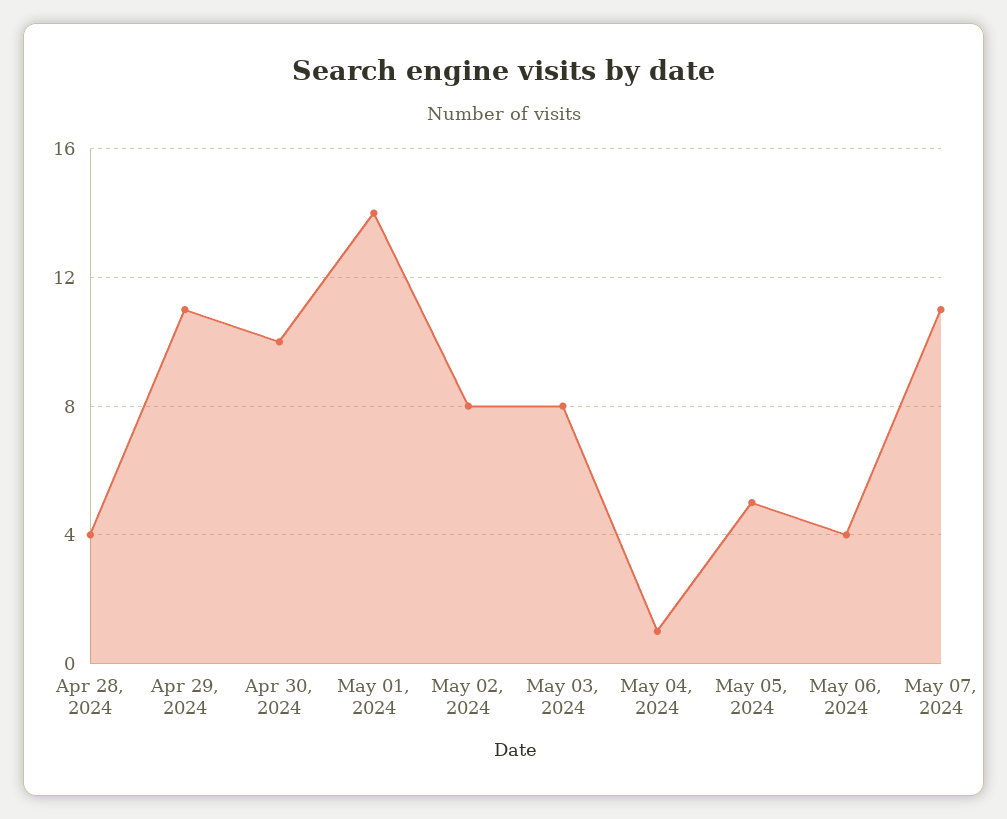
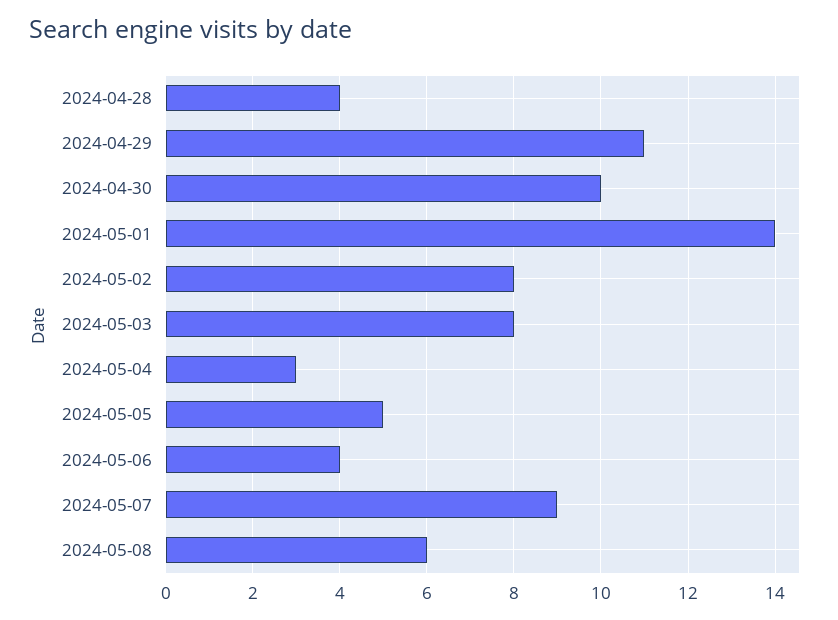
May 04, 2024: 1 -> 3
May 07, 2024: 11 -> 9
2024-05-08: none -> 6

